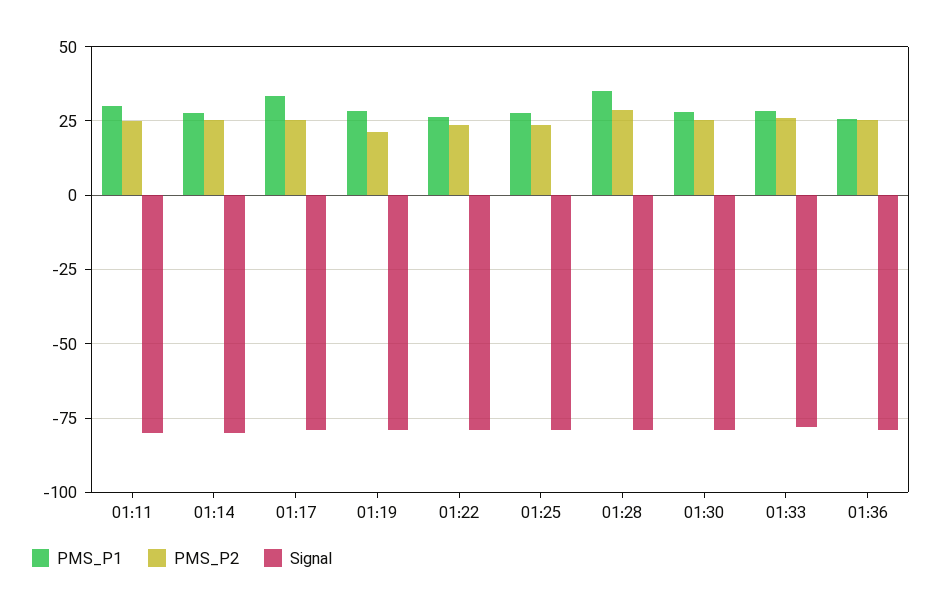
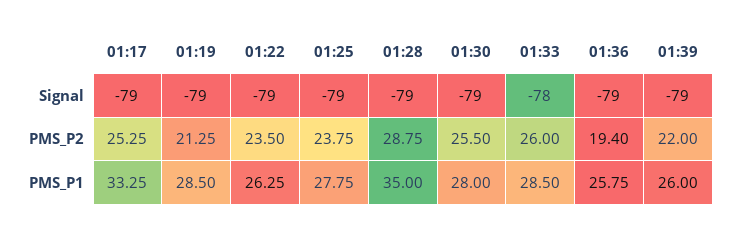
PMS_P1, 01:11: 30 -> none
PMS_P2, 01:11: 25 -> none
Signal, 01:11: -80 -> none
PMS_P1, 01:14: 27.5 -> none
PMS_P2, 01:14: 25 -> none
Signal, 01:14: -80 -> none
PMS_P2, 01:36: 25 -> 19.4
Signal, 01:39: none -> -79
PMS_P2, 01:39: none -> 22
PMS_P1, 01:39: none -> 26

